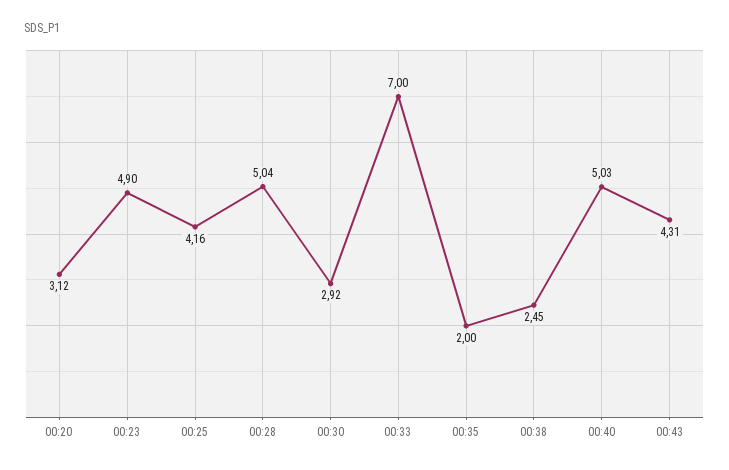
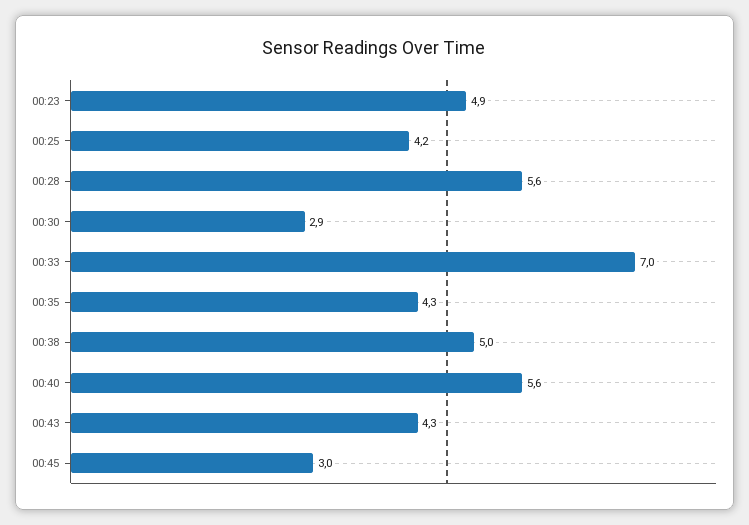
00:20: 3.12 -> none
00:28: 5.04 -> 5.6
00:35: 2 -> 4.3
00:38: 2.45 -> 5
00:40: 5.03 -> 5.6
00:45: none -> 3

